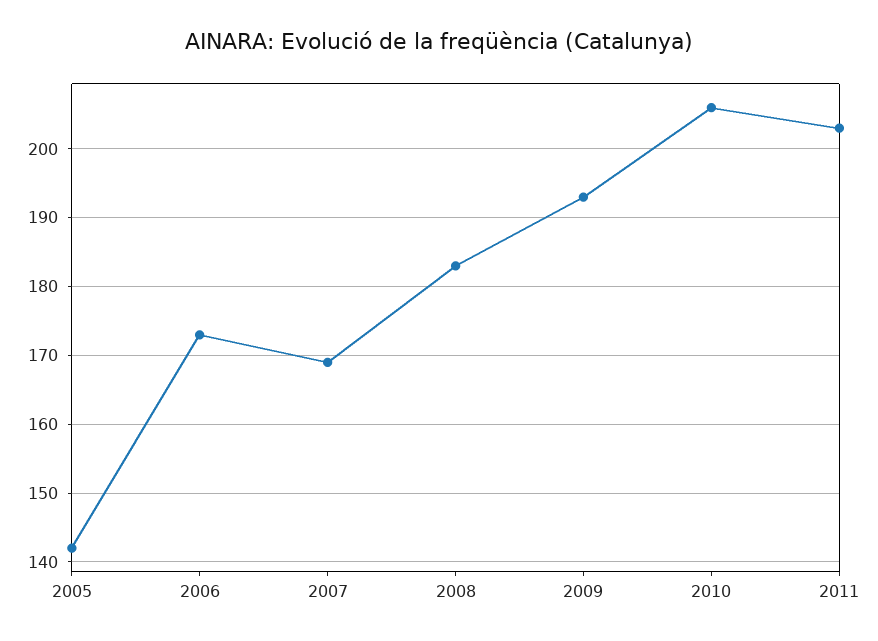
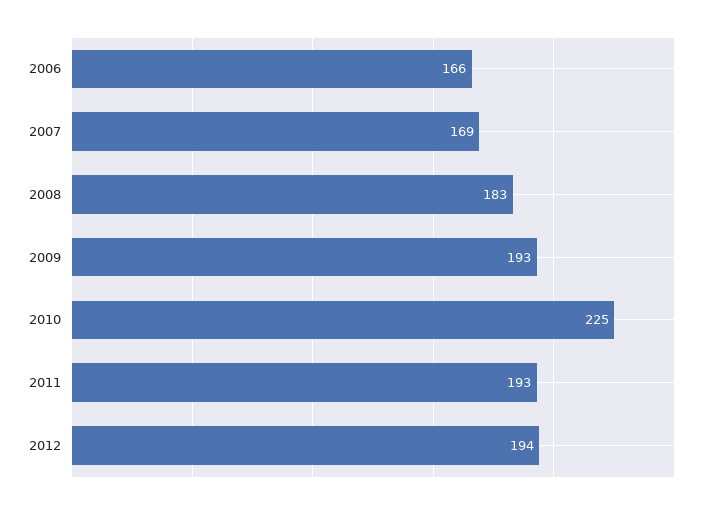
2005: 142 -> none
2006: 173 -> 166
2010: 206 -> 225
2011: 203 -> 193
2012: none -> 194

